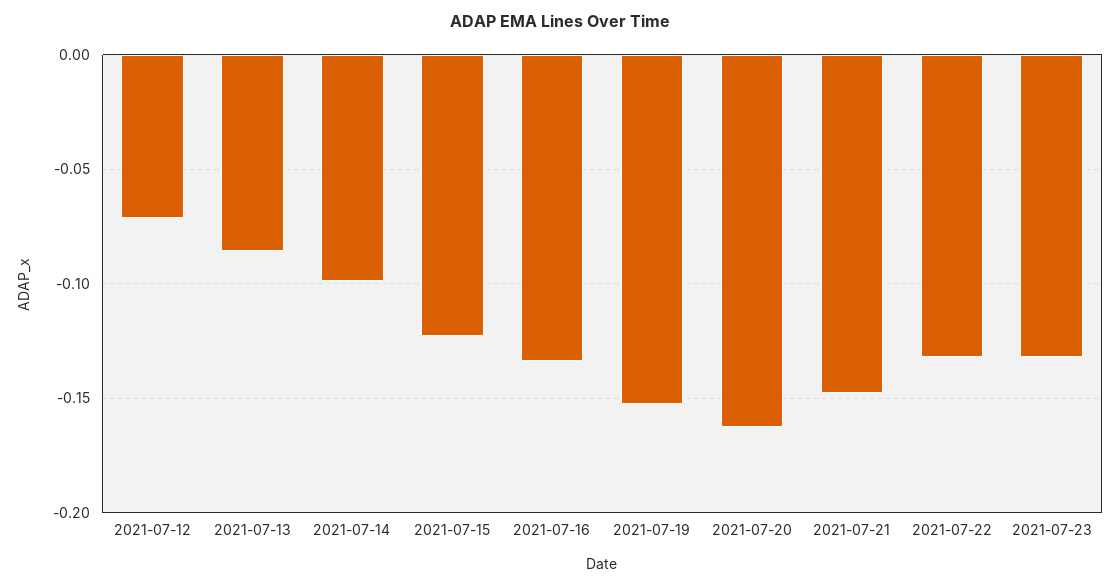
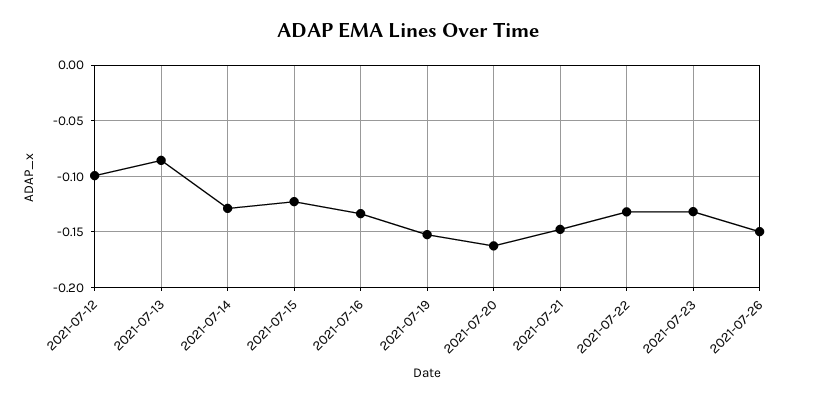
2021-07-12: -0.07 -> -0.1
2021-07-14: -0.1 -> -0.13
2021-07-26: none -> -0.15

